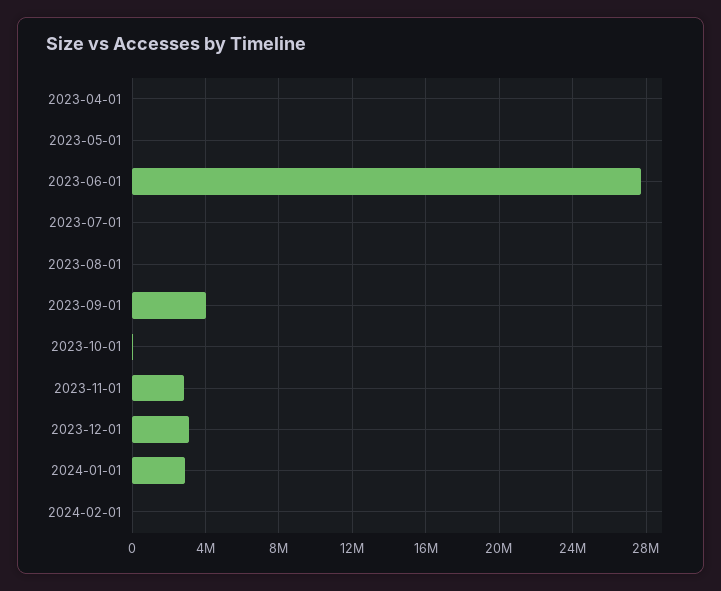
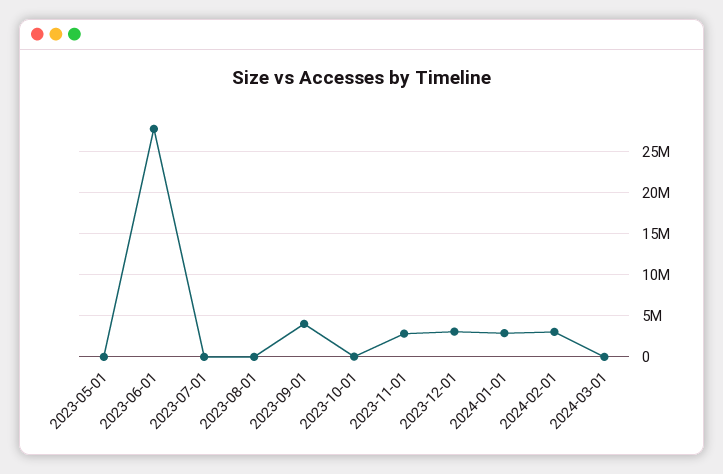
2023-04-01: 0 -> none
2024-02-01: 0 -> 3000000
2024-03-01: none -> 0

